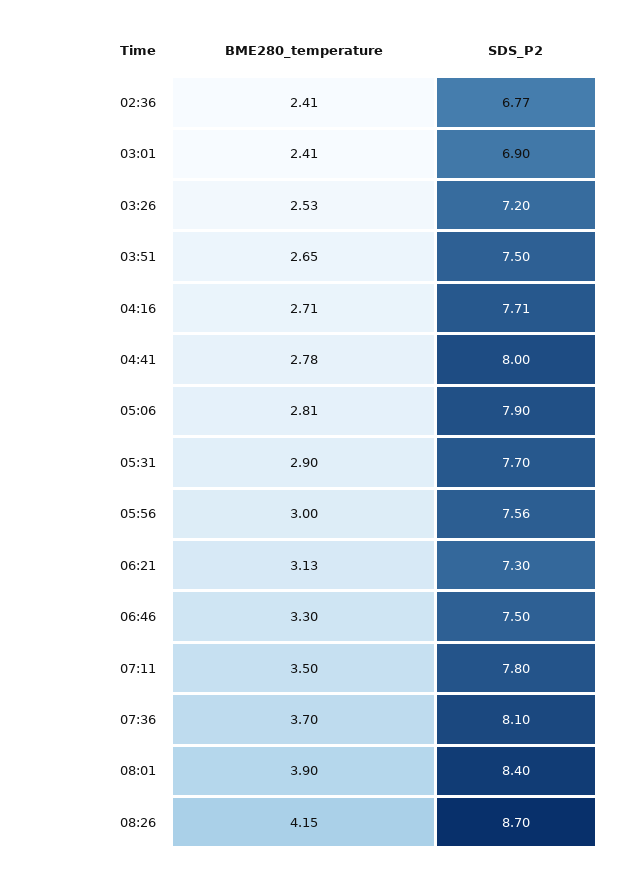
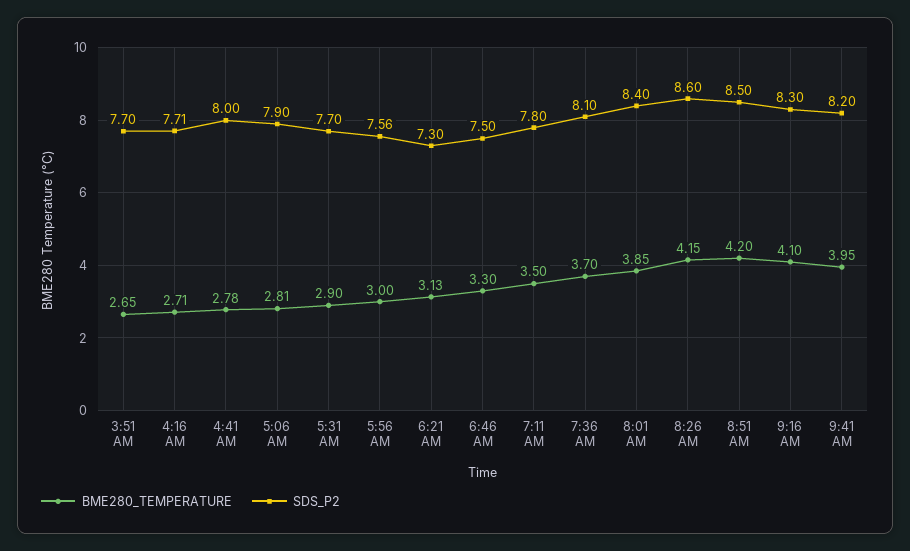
BME280_temperature, 02:36: 2.41 -> none
SDS_P2, 02:36: 6.77 -> none
BME280_temperature, 03:01: 2.41 -> none
SDS_P2, 03:01: 6.9 -> none
BME280_temperature, 03:26: 2.53 -> none
SDS_P2, 03:26: 7.2 -> none
SDS_P2, 03:51: 7.5 -> 7.7
BME280_temperature, 08:01: 3.9 -> 3.85
SDS_P2, 08:26: 8.7 -> 8.6
BME280_temperature, 8:51 AM: none -> 4.2
SDS_P2, 8:51 AM: none -> 8.5
BME280_temperature, 9:16 AM: none -> 4.1
SDS_P2, 9:16 AM: none -> 8.3
BME280_temperature, 9:41 AM: none -> 3.95
SDS_P2, 9:41 AM: none -> 8.2

